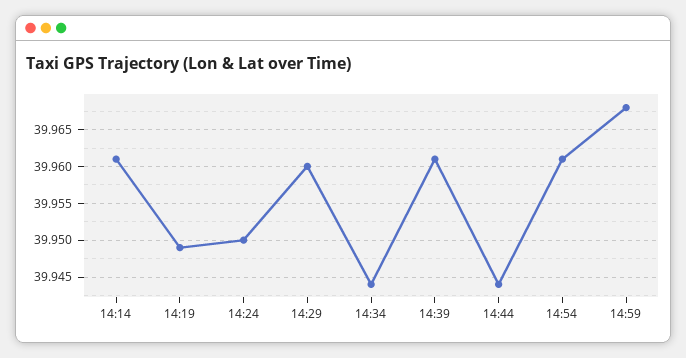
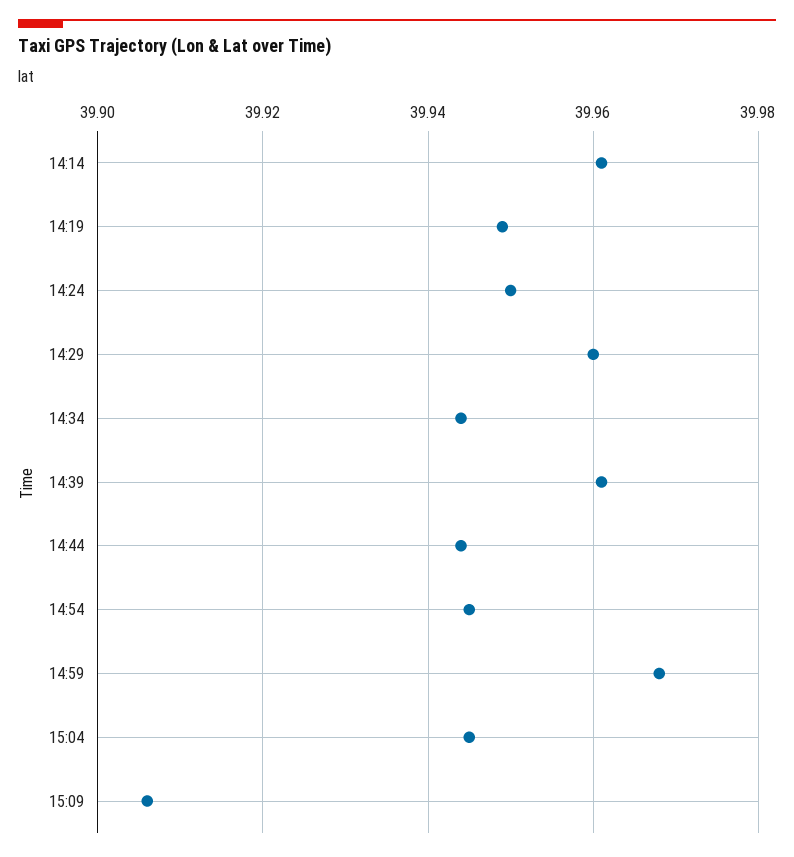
14:54: 39.961 -> 39.945
15:04: none -> 39.945
15:09: none -> 39.905

